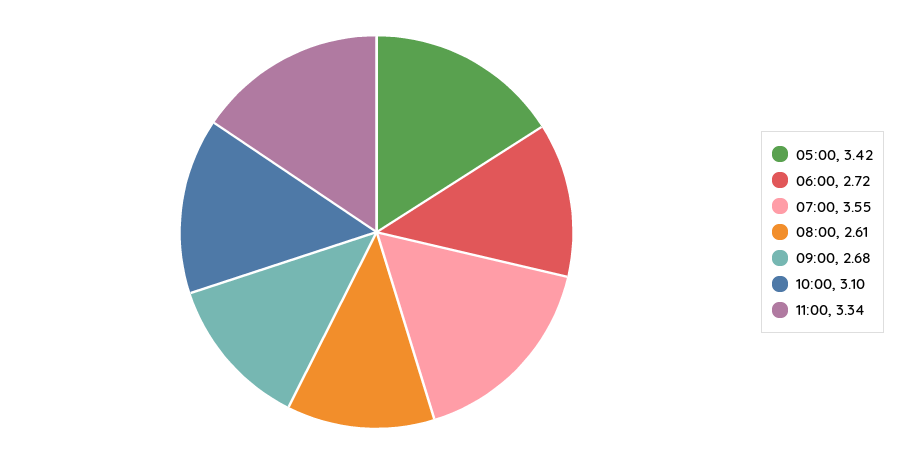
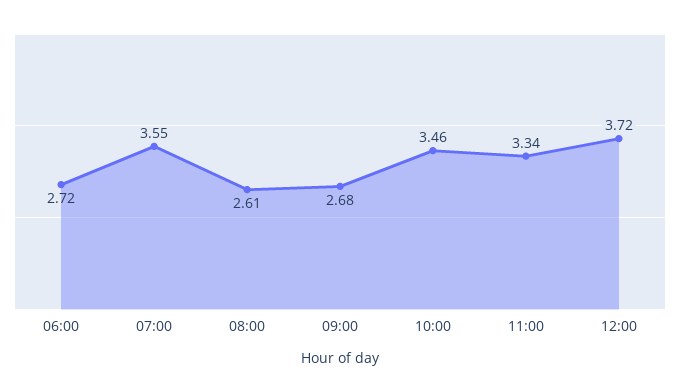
05:00: 3.42 -> none
10:00: 3.1 -> 3.46
12:00: none -> 3.72

